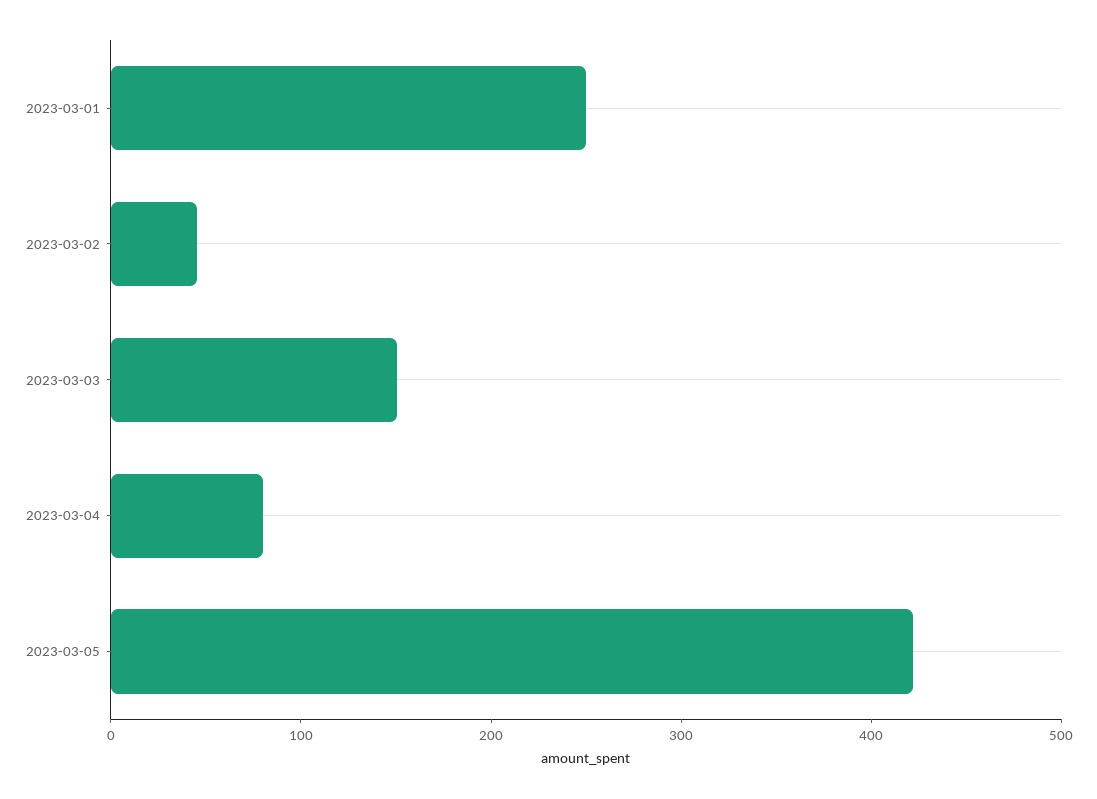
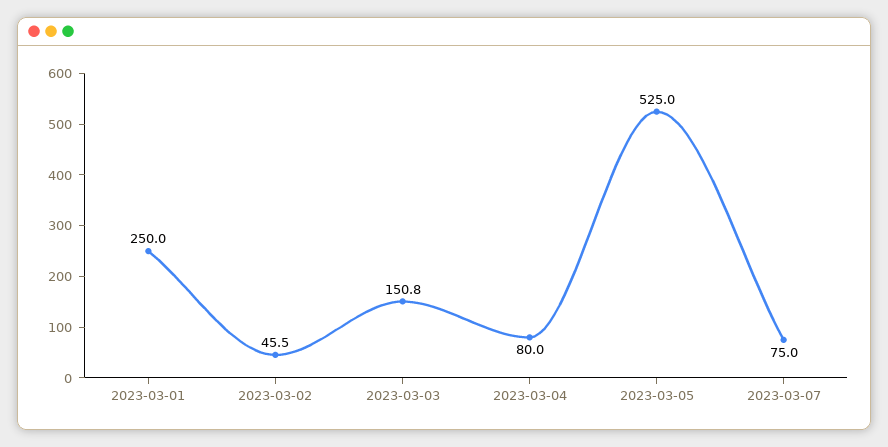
2023-03-05: 420 -> 525
2023-03-07: none -> 75

